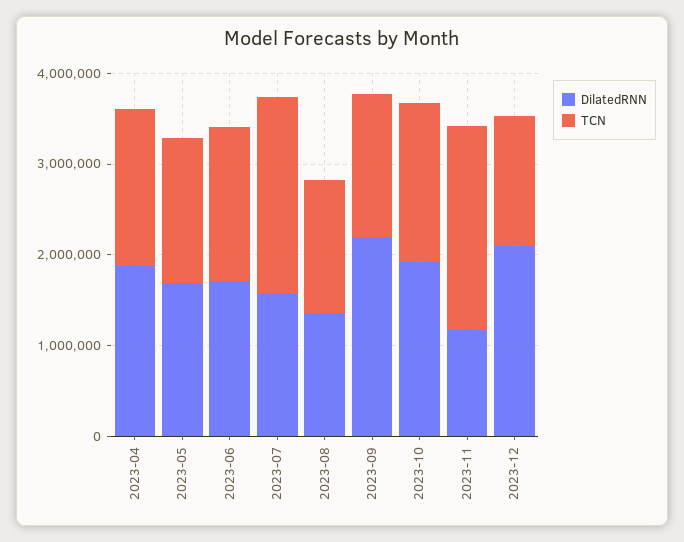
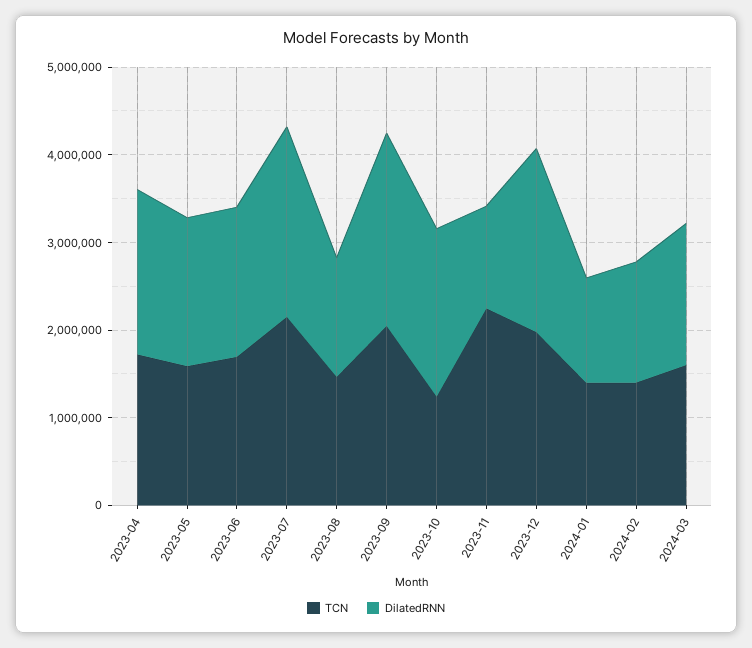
DilatedRNN, 2023-07: 1600000 -> 2200000
TCN, 2023-09: 1600000 -> 2000000
TCN, 2023-10: 1800000 -> 1200000
TCN, 2023-12: 1400000 -> 2000000
TCN, 2024-01: none -> 1400000
DilatedRNN, 2024-01: none -> 1200000
TCN, 2024-02: none -> 1400000
DilatedRNN, 2024-02: none -> 1400000
TCN, 2024-03: none -> 1600000
DilatedRNN, 2024-03: none -> 1600000

